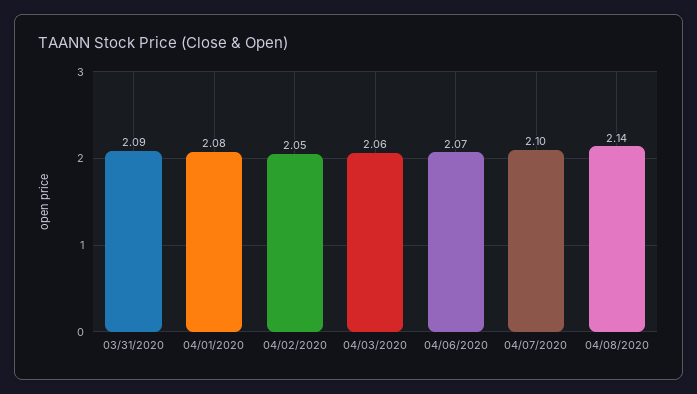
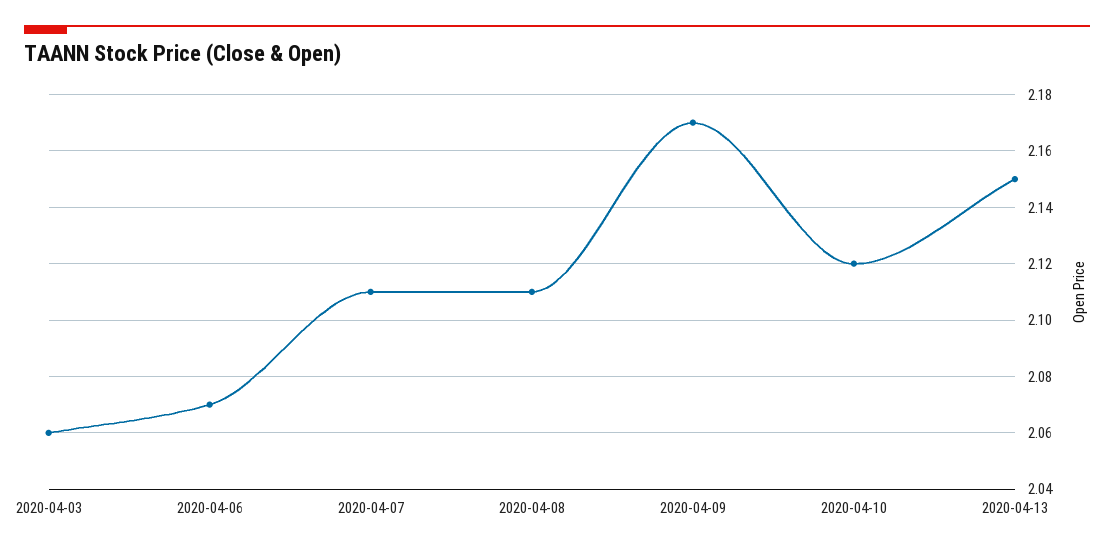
03/31/2020: 2.09 -> none
04/01/2020: 2.08 -> none
04/02/2020: 2.05 -> none
04/07/2020: 2.1 -> 2.11
04/08/2020: 2.14 -> 2.11
2020-04-09: none -> 2.17
2020-04-10: none -> 2.12
2020-04-13: none -> 2.15

